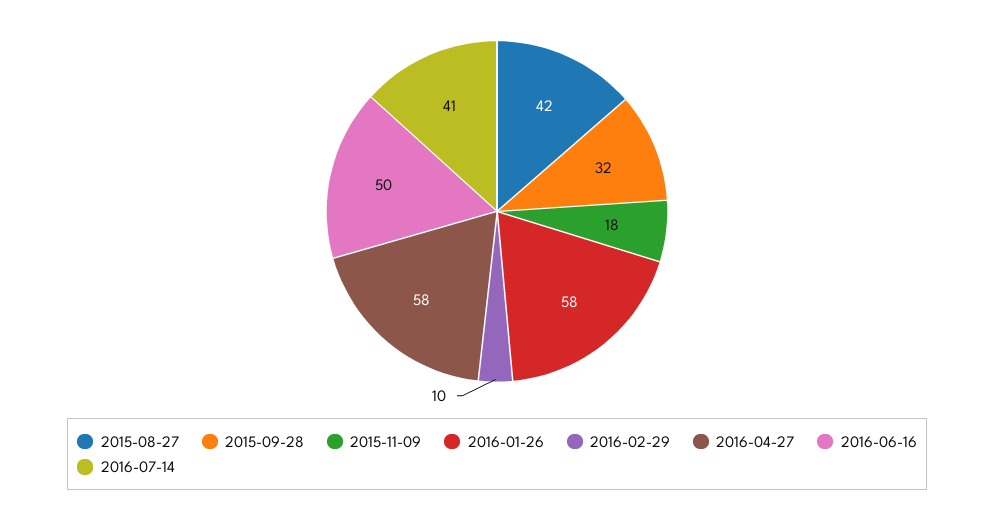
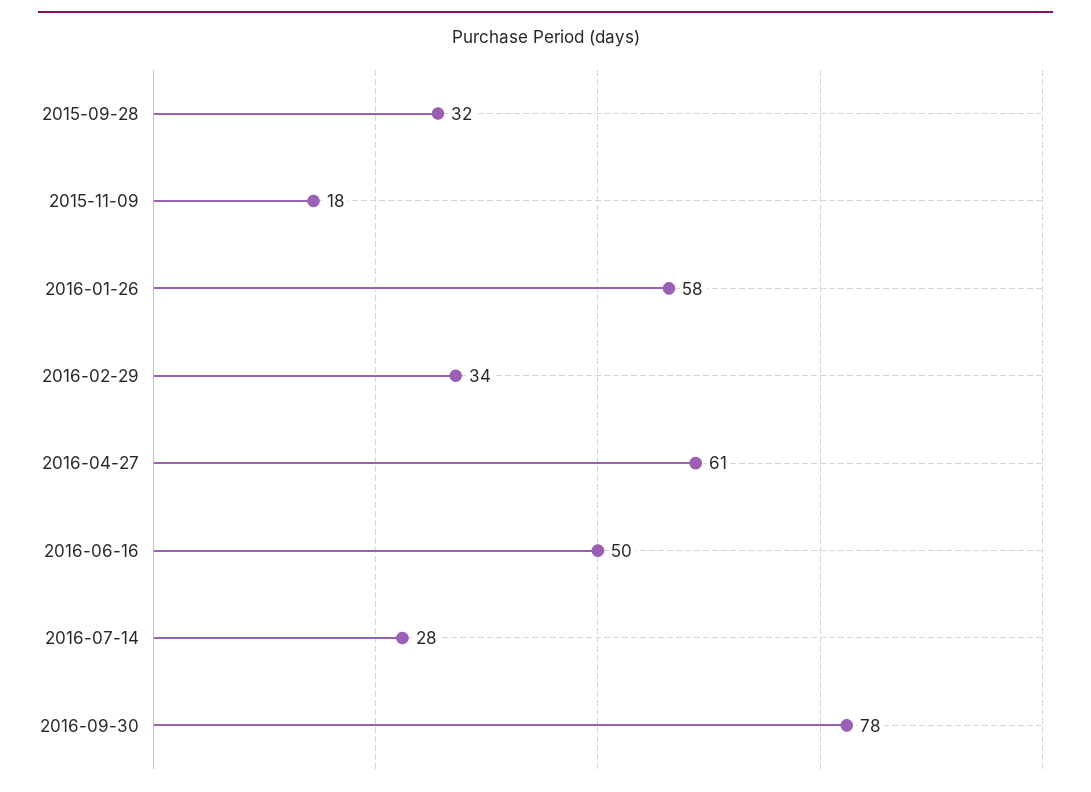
2015-08-27: 42 -> none
2016-02-29: 10 -> 34
2016-04-27: 58 -> 61
2016-07-14: 41 -> 28
2016-09-30: none -> 78

